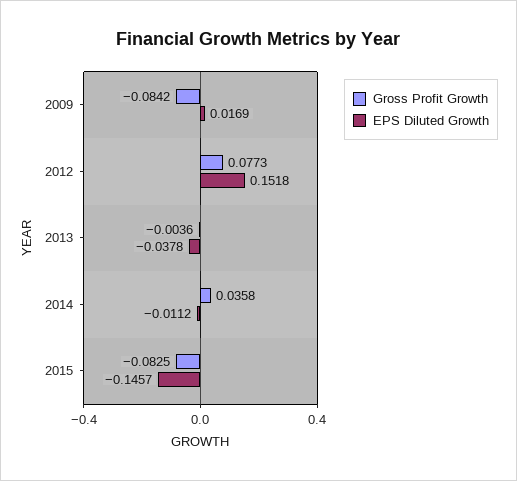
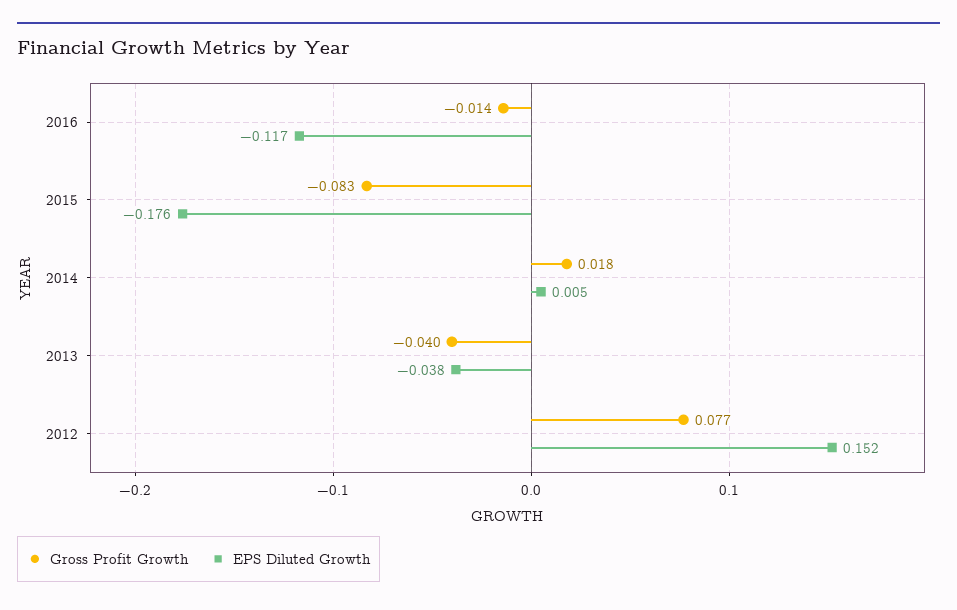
Gross Profit Growth, 2009: -0.0842 -> none
EPS Diluted Growth, 2009: 0.0169 -> none
Gross Profit Growth, 2013: -0.0036 -> -0.04
Gross Profit Growth, 2014: 0.0358 -> 0.018
EPS Diluted Growth, 2014: -0.0112 -> 0.005
EPS Diluted Growth, 2015: -0.1457 -> -0.176
Gross Profit Growth, 2016: none -> -0.014
EPS Diluted Growth, 2016: none -> -0.117

